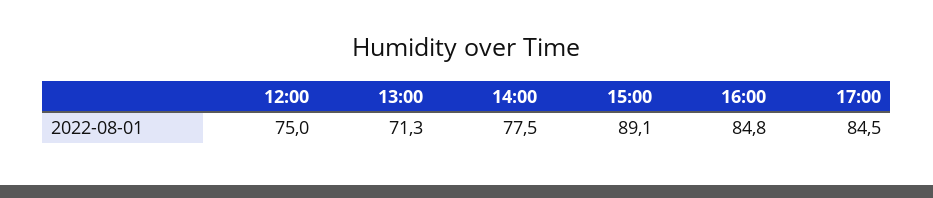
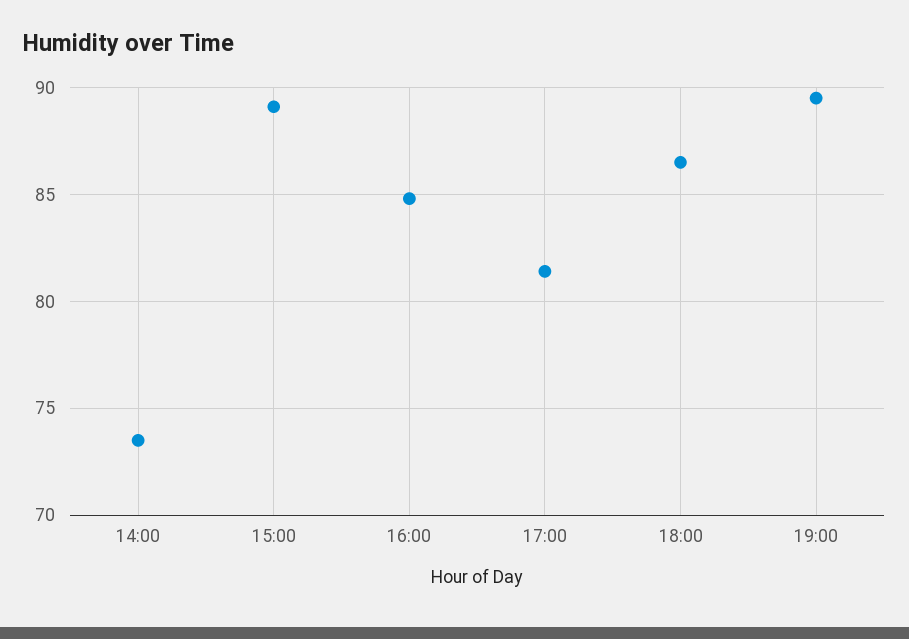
12:00: 75 -> none
13:00: 71.3 -> none
14:00: 77.5 -> 73.5
17:00: 84.5 -> 81.5
18:00: none -> 86.5
19:00: none -> 89.5

